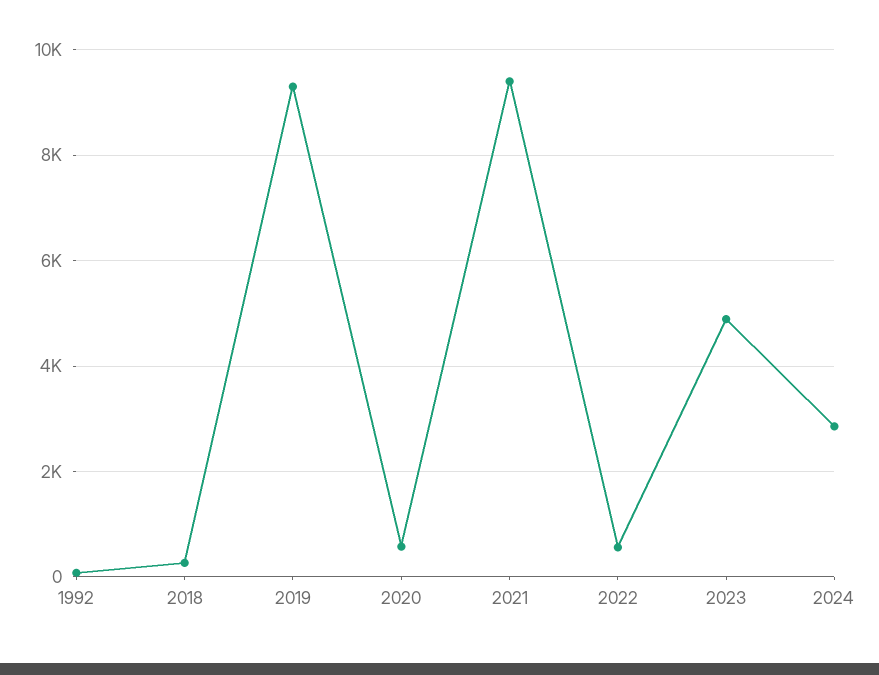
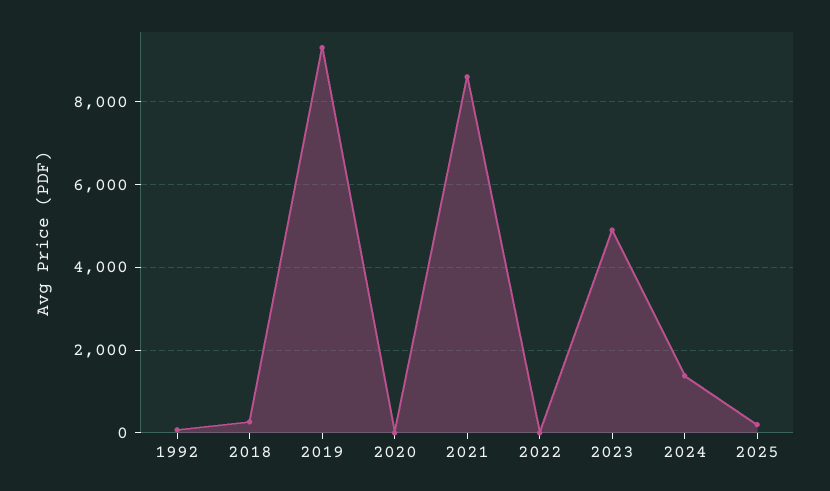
2020: 600 -> 0
2021: 9400 -> 8600
2022: 600 -> 0
2024: 2800 -> 1400
2025: none -> 200

